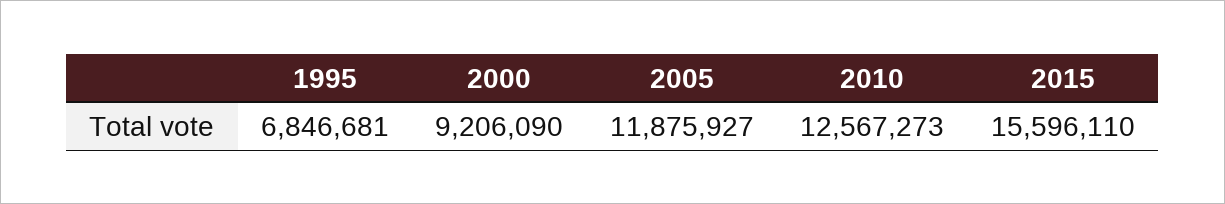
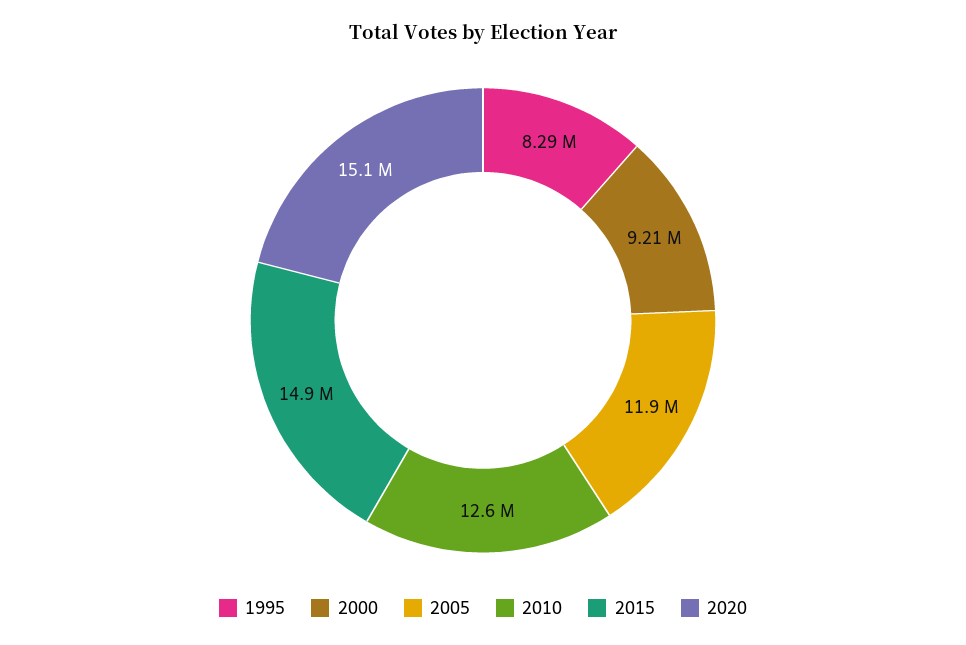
1995: 6846681 -> 8290000
2015: 15596110 -> 14900000
2020: none -> 15100000

